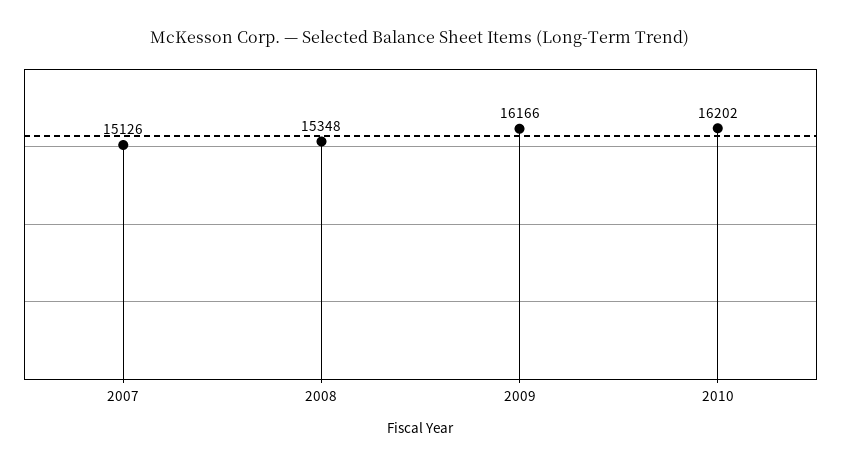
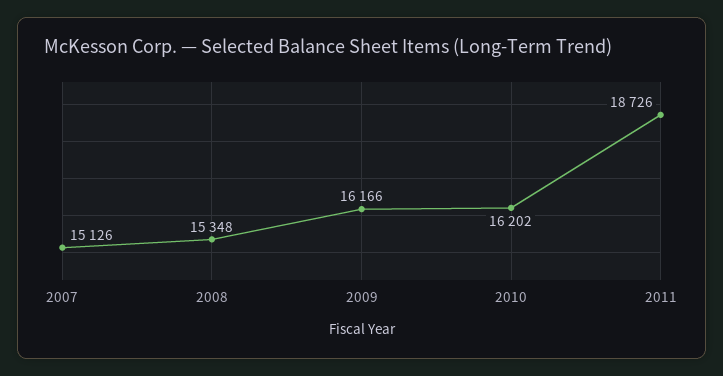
2011: none -> 18726

